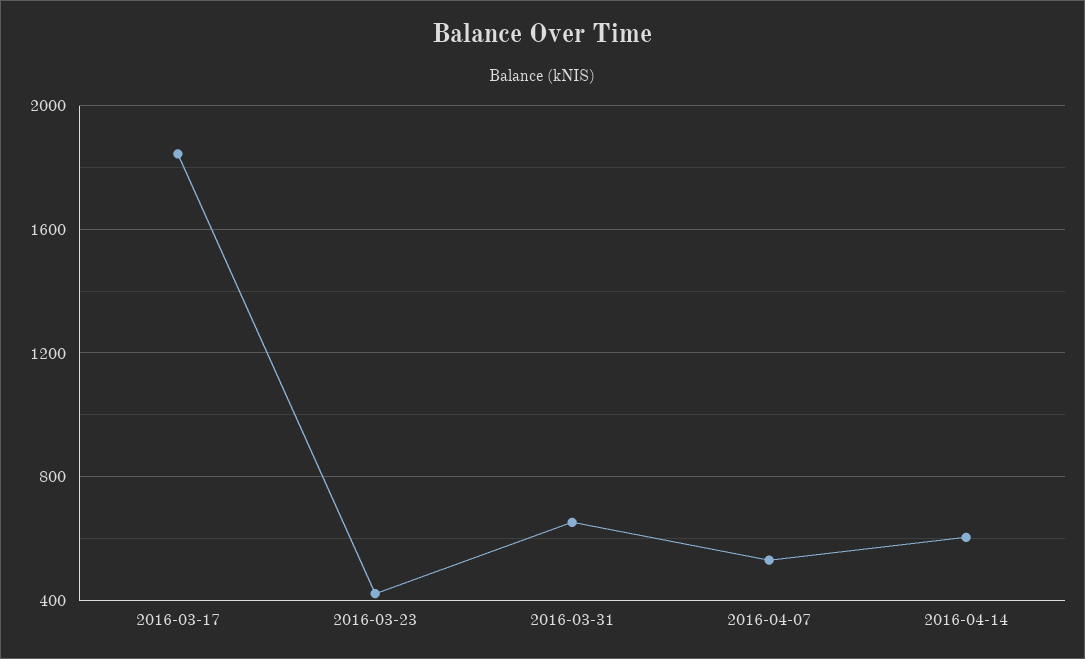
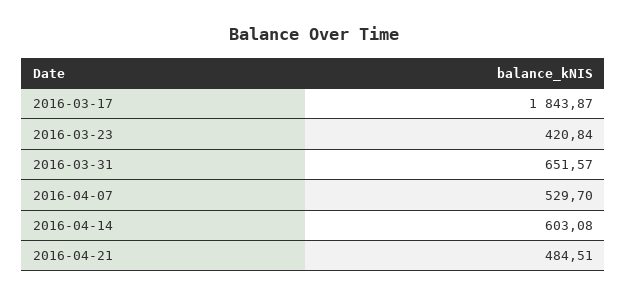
2016-04-21: none -> 484.51

